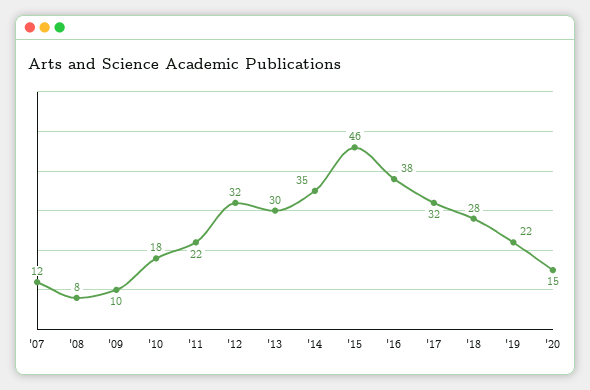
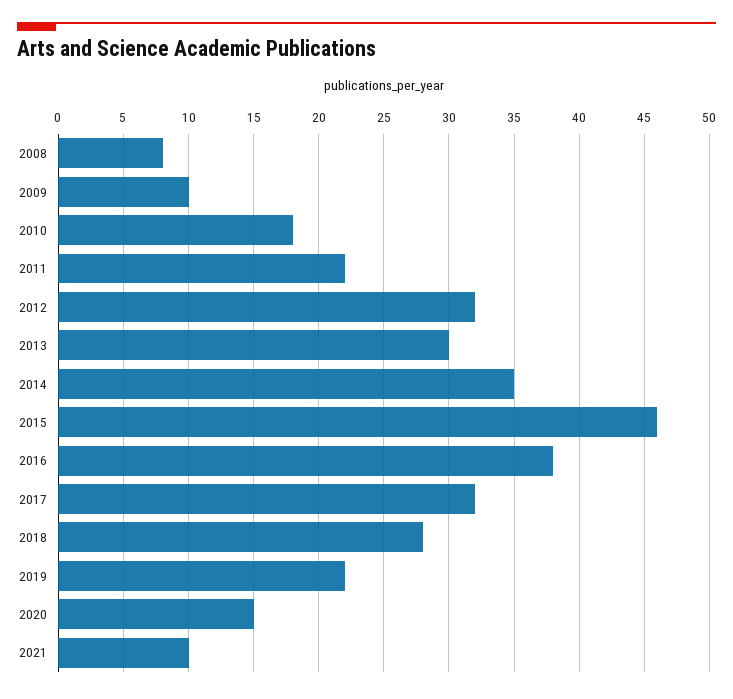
'07: 12 -> none
2021: none -> 10

